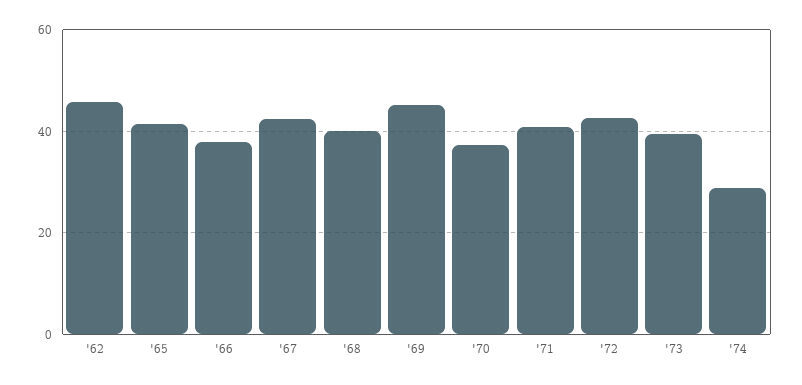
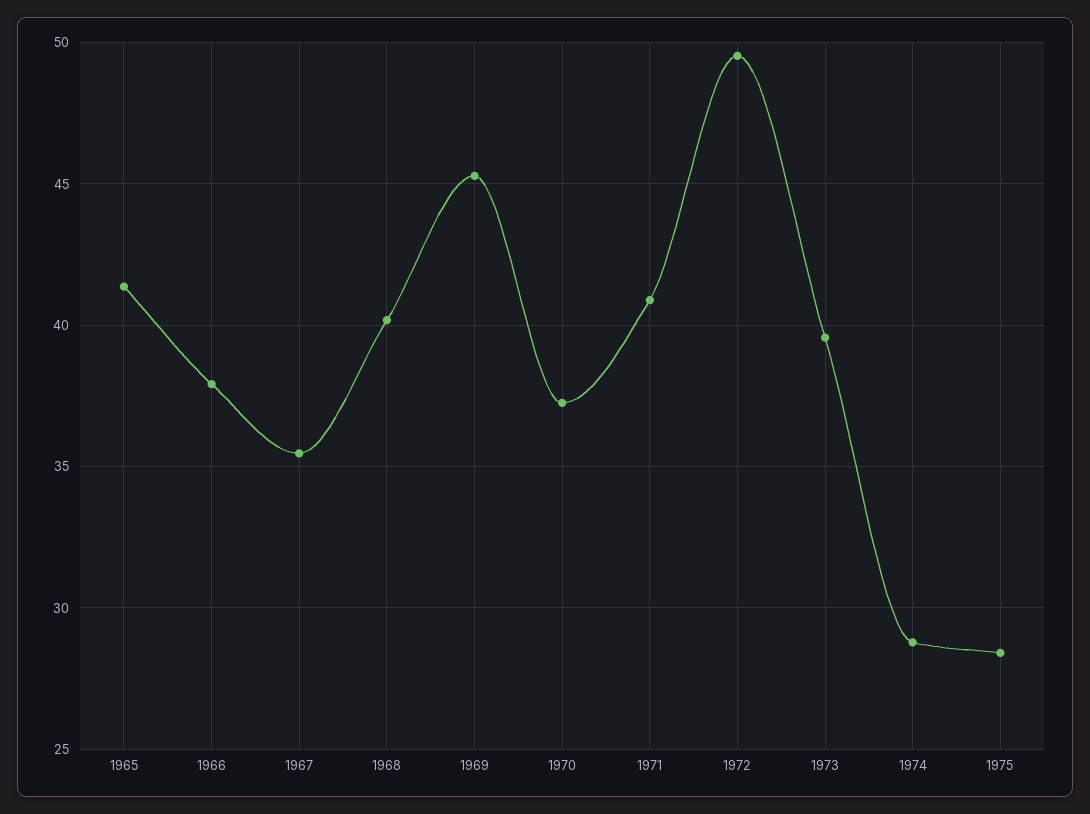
'62: 46 -> none
'67: 42 -> 35.5
'72: 42 -> 49.5
1975: none -> 28.5

